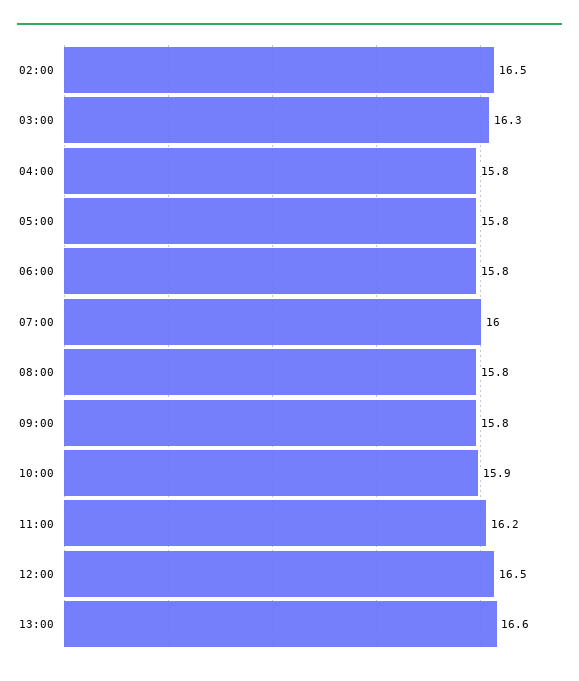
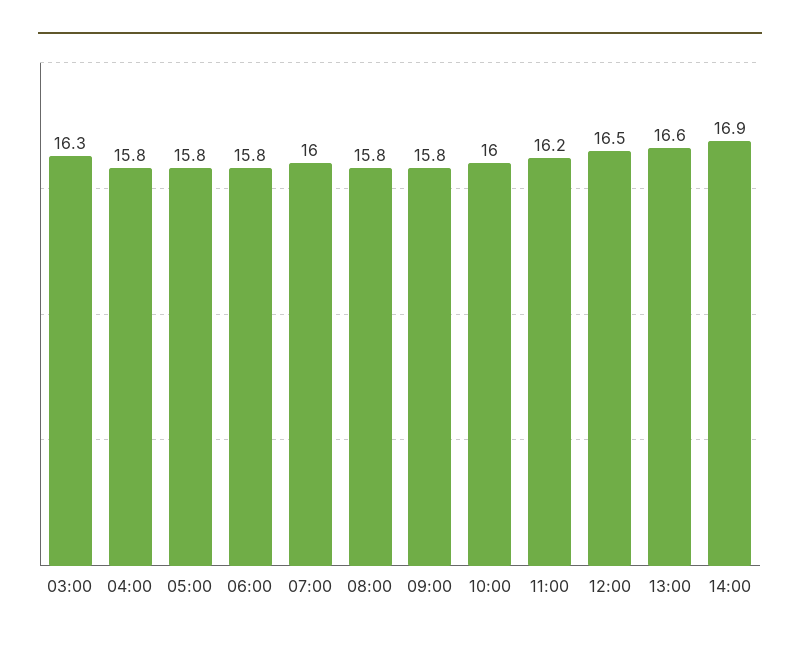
02:00: 16.5 -> none
10:00: 15.9 -> 16
14:00: none -> 16.9

